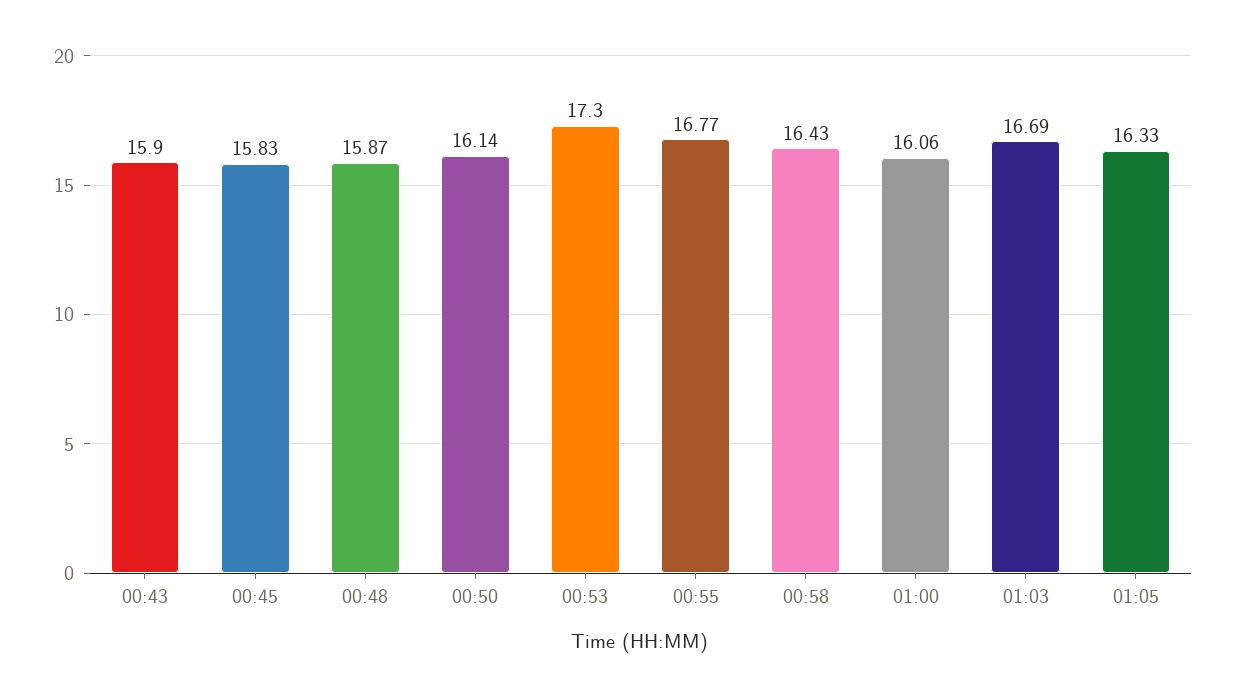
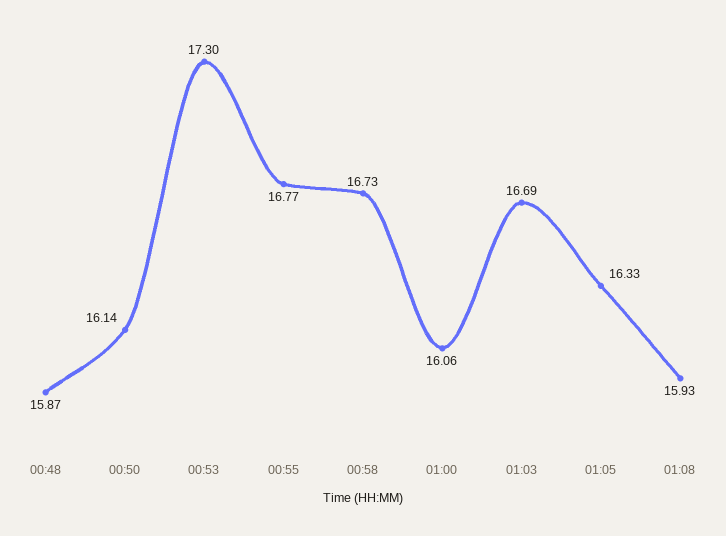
00:43: 15.9 -> none
00:45: 15.83 -> none
00:58: 16.43 -> 16.73
01:08: none -> 15.93

